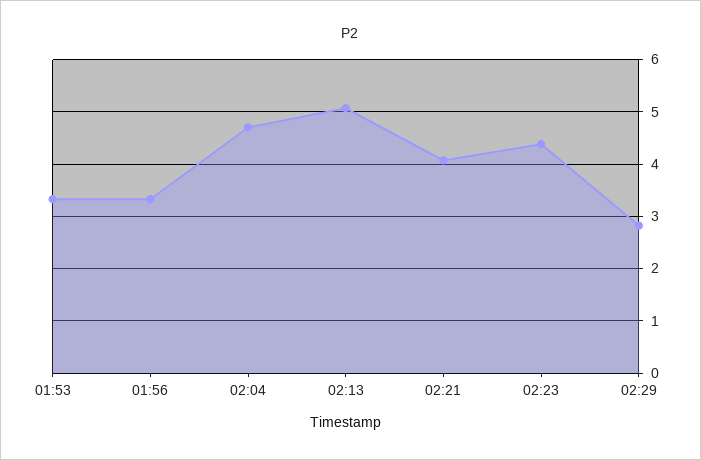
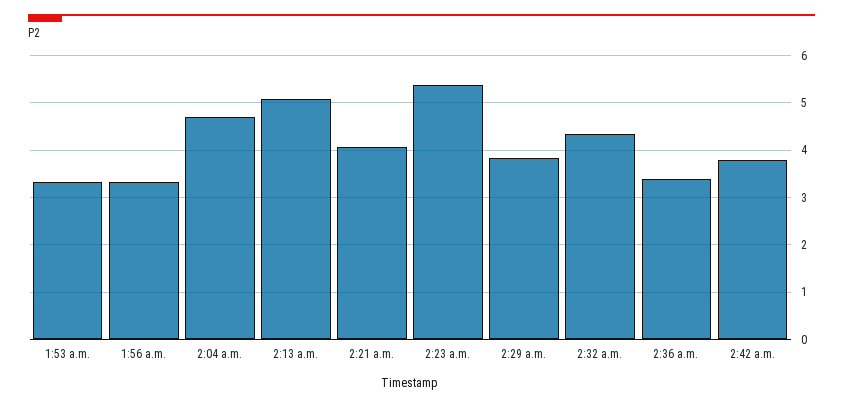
02:23: 4.4 -> 5.4
02:29: 2.8 -> 3.8
2:32 a.m.: none -> 4.4
2:36 a.m.: none -> 3.4
2:42 a.m.: none -> 3.8

